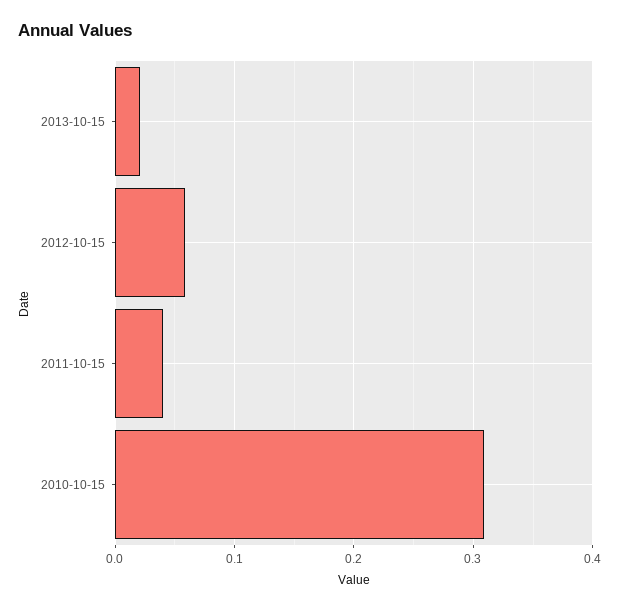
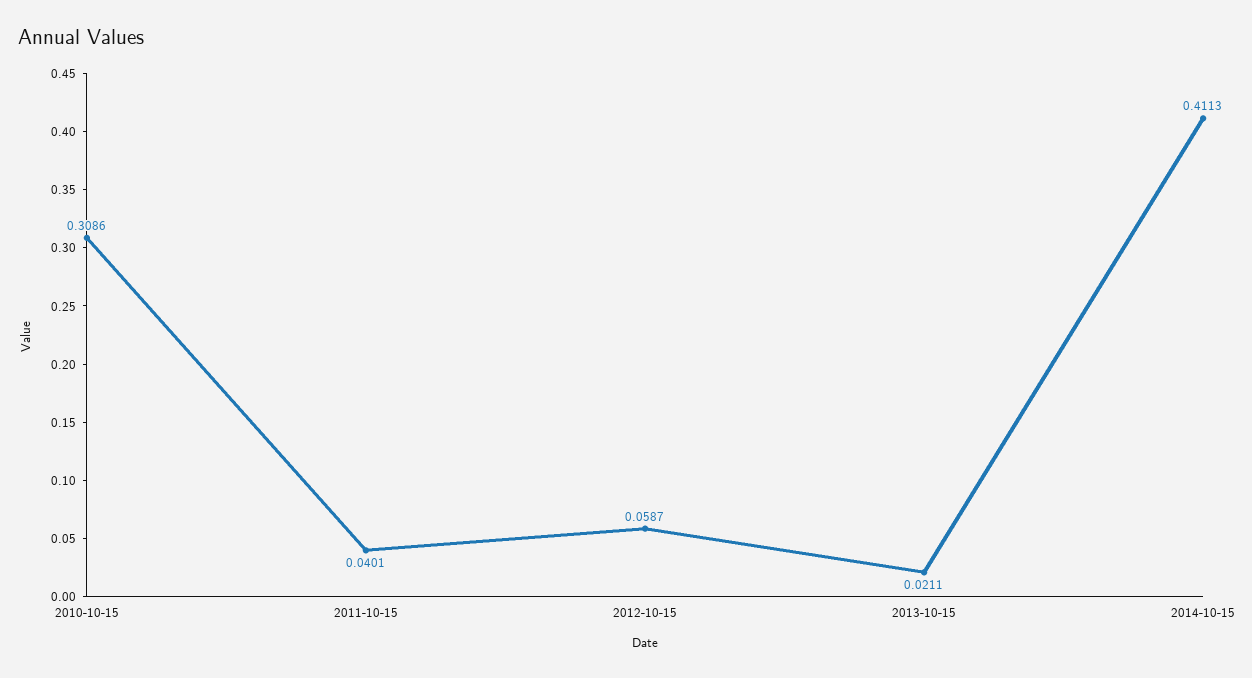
2014-10-15: none -> 0.4113

